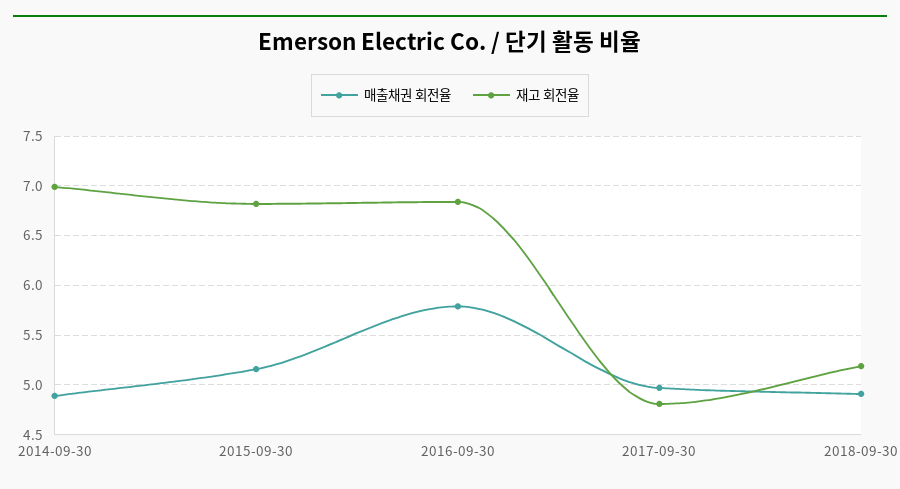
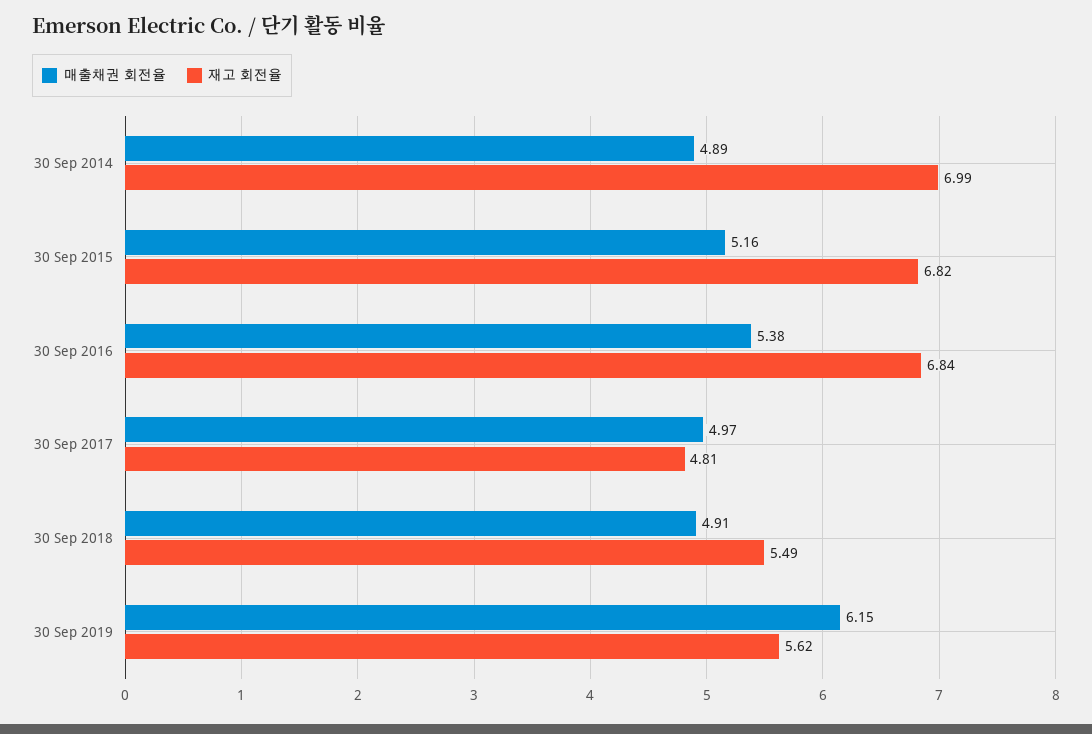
매출채권 회전율, 2016-09-30: 5.8 -> 5.38
재고 회전율, 2018-09-30: 5.2 -> 5.49
매출채권 회전율, 30 Sep 2019: none -> 6.15
재고 회전율, 30 Sep 2019: none -> 5.62

